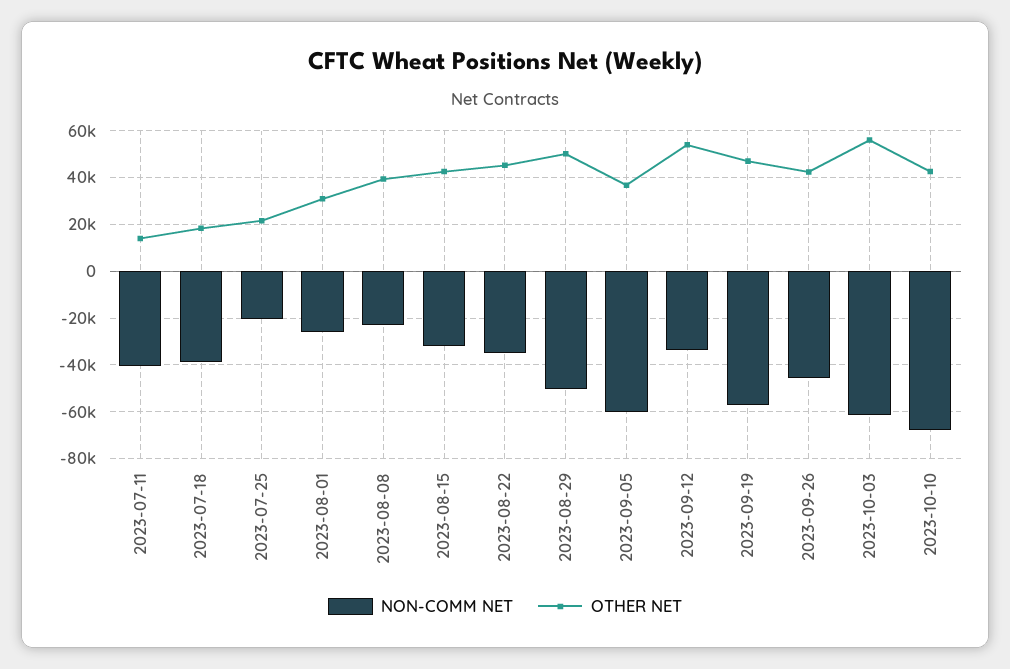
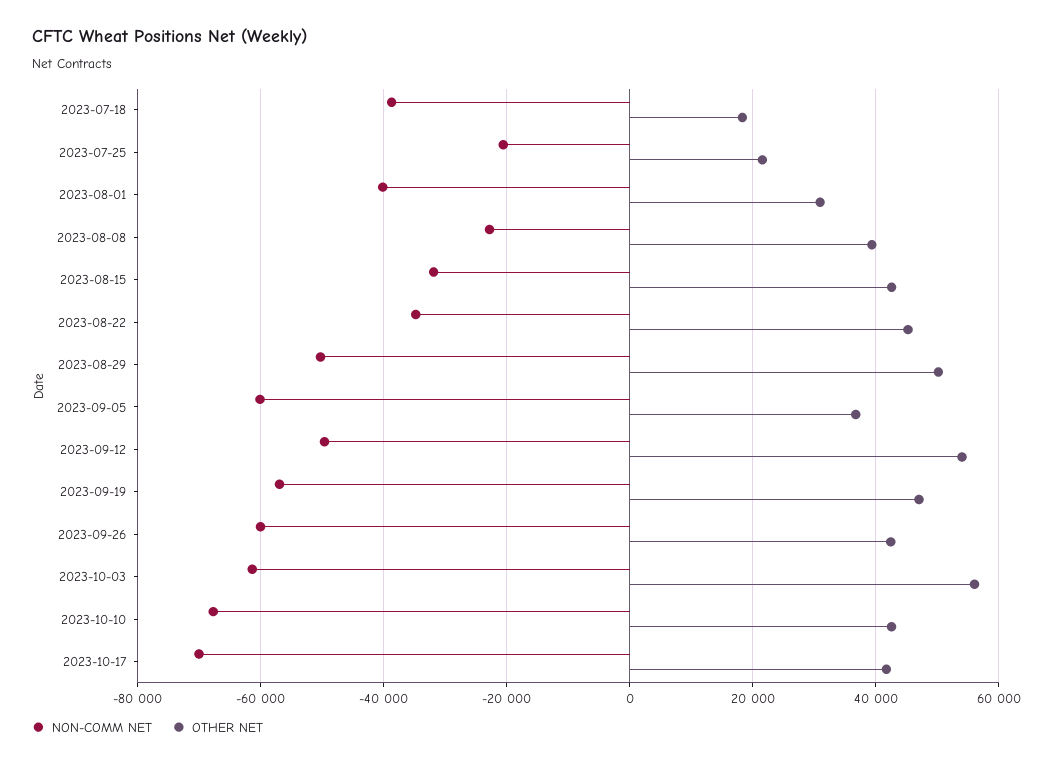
NON-COMM NET, 2023-07-11: -40000 -> none
OTHER NET, 2023-07-11: 15000 -> none
NON-COMM NET, 2023-08-01: -25000 -> -40000
NON-COMM NET, 2023-09-12: -35000 -> -50000
NON-COMM NET, 2023-09-26: -45000 -> -60000
NON-COMM NET, 2023-10-17: none -> -70000
OTHER NET, 2023-10-17: none -> 42000

